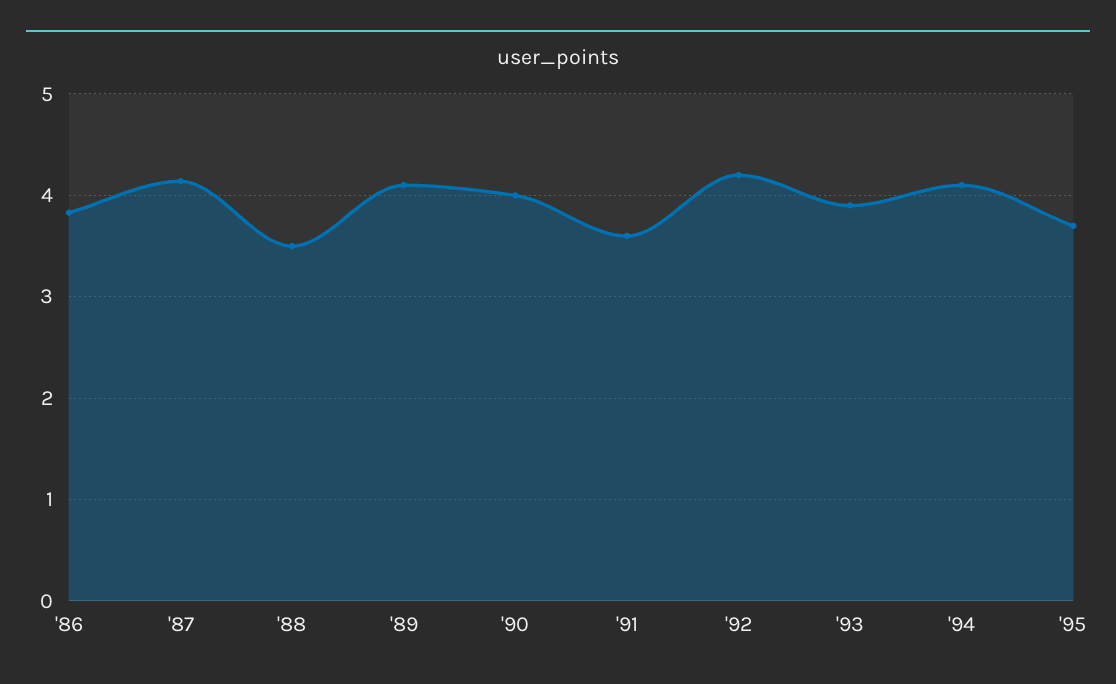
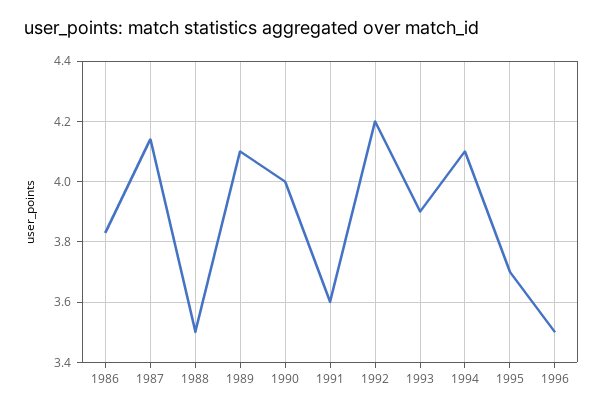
1996: none -> 3.5

